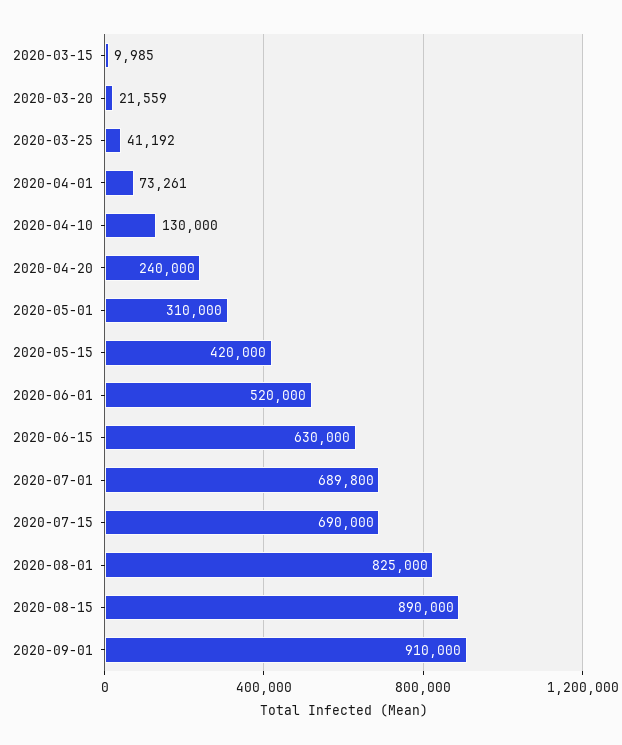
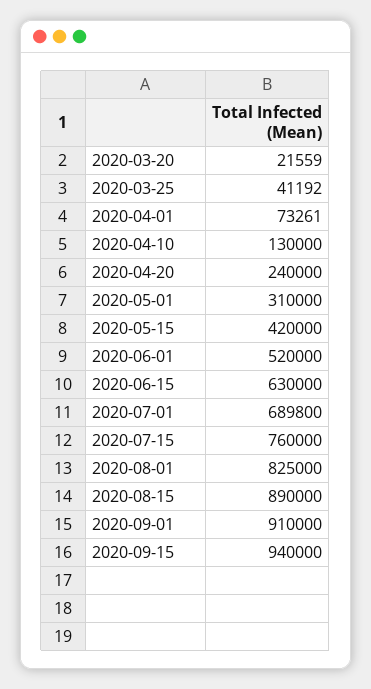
2020-03-15: 9985 -> none
2020-07-15: 690000 -> 760000
2020-09-15: none -> 940000

